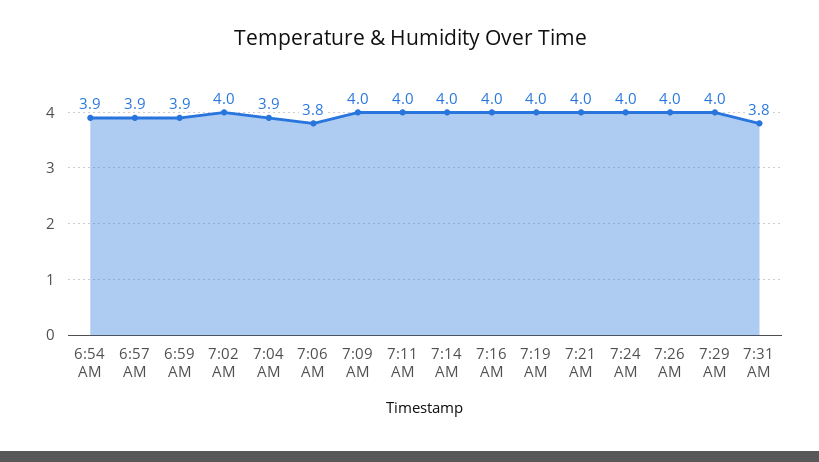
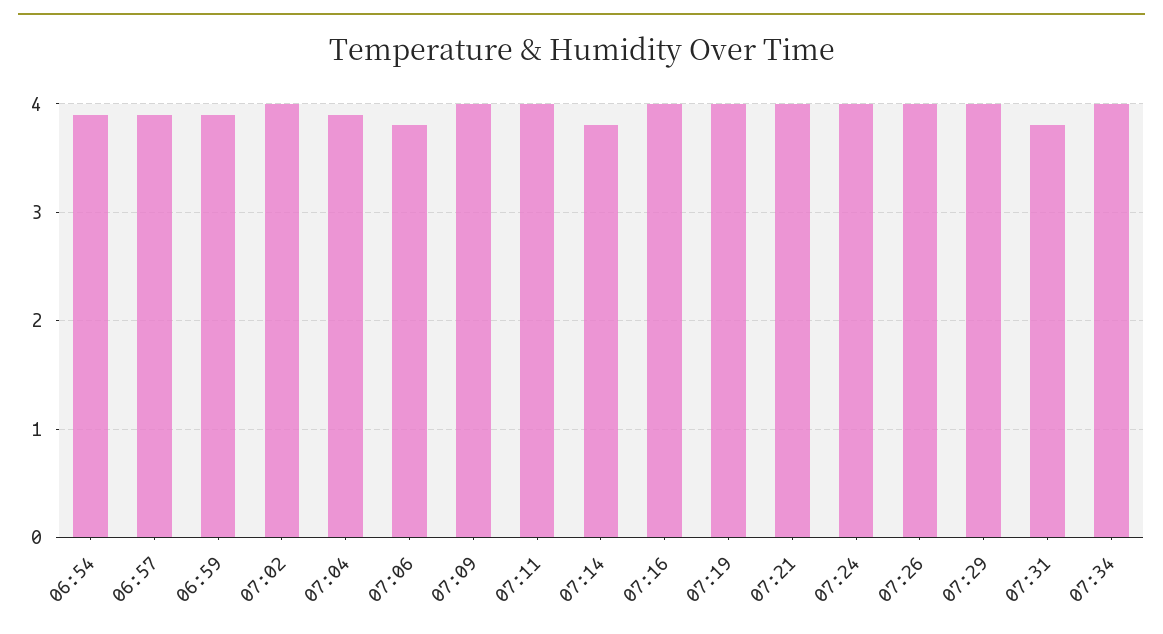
7:14 AM: 4 -> 3.8
07:34: none -> 4

